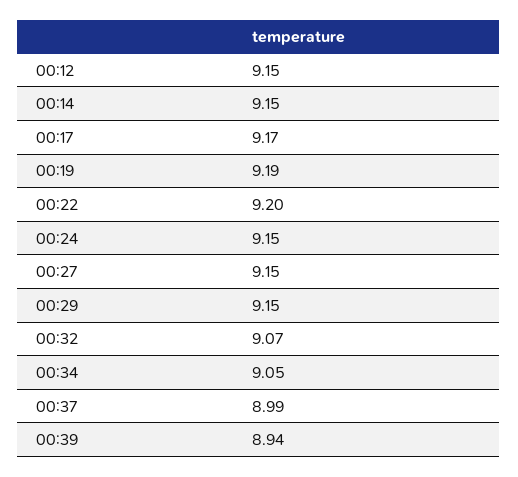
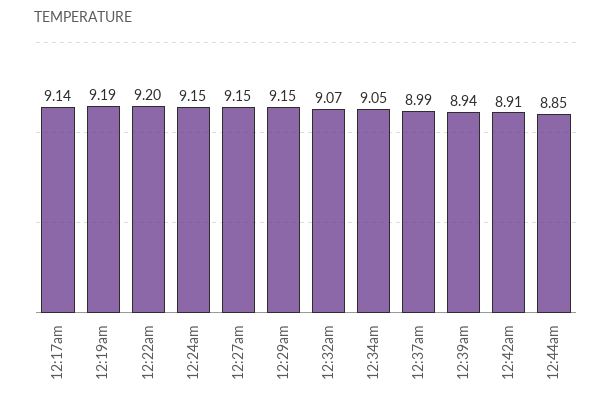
00:12: 9.15 -> none
00:14: 9.15 -> none
00:17: 9.17 -> 9.14
12:42am: none -> 8.91
12:44am: none -> 8.85

